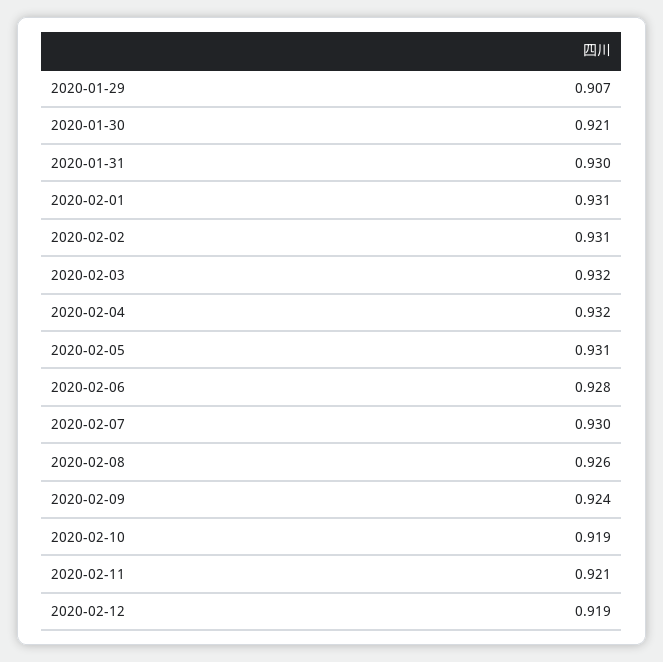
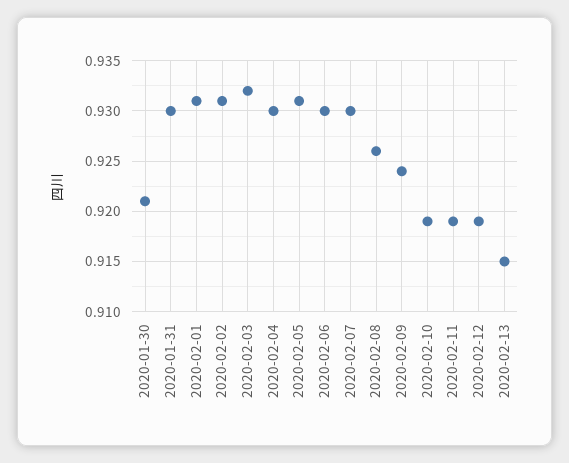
2020-01-29: 0.907 -> none
2020-02-04: 0.932 -> 0.93
2020-02-06: 0.928 -> 0.93
2020-02-11: 0.921 -> 0.919
2020-02-13: none -> 0.915

